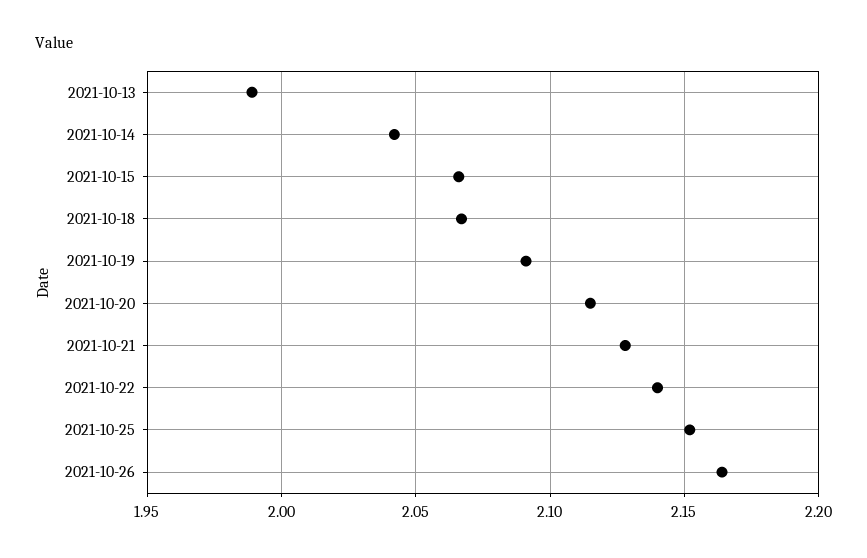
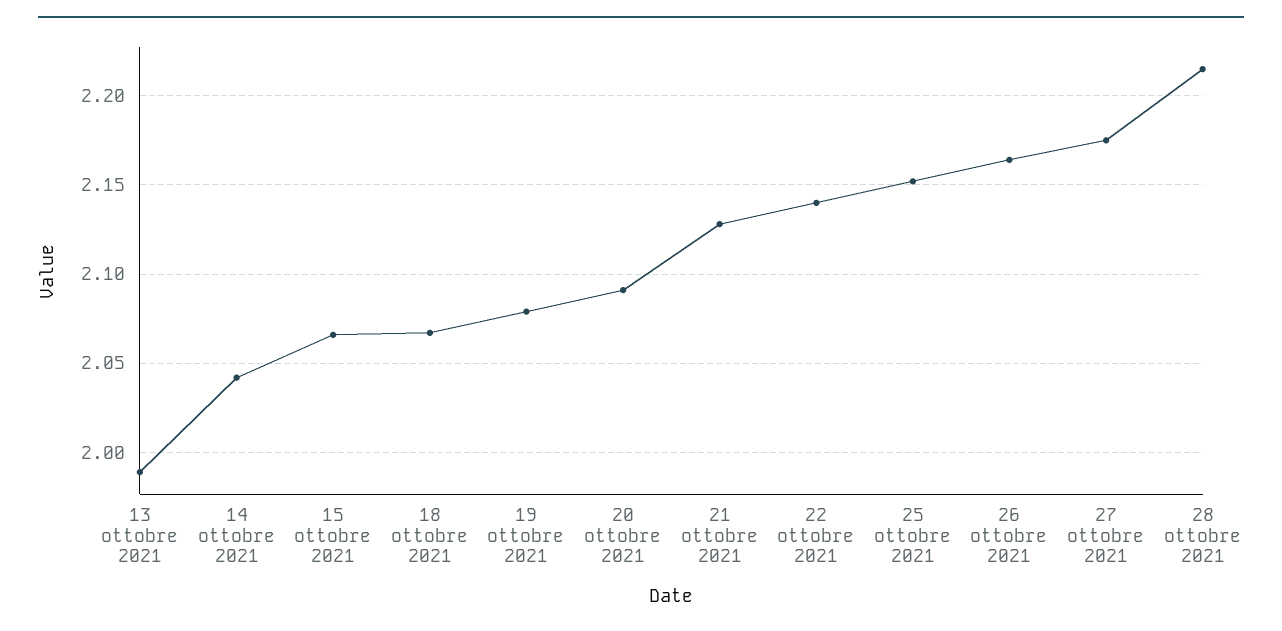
2021-10-19: 2.09 -> 2.08
2021-10-20: 2.115 -> 2.09
27 ottobre 2021: none -> 2.175
28 ottobre 2021: none -> 2.215

